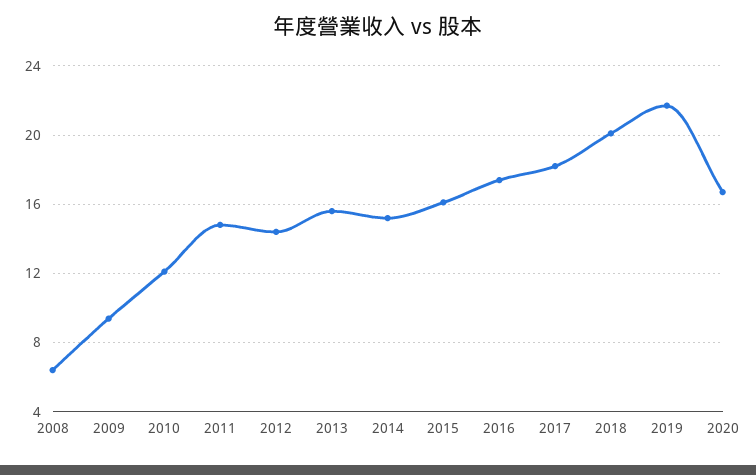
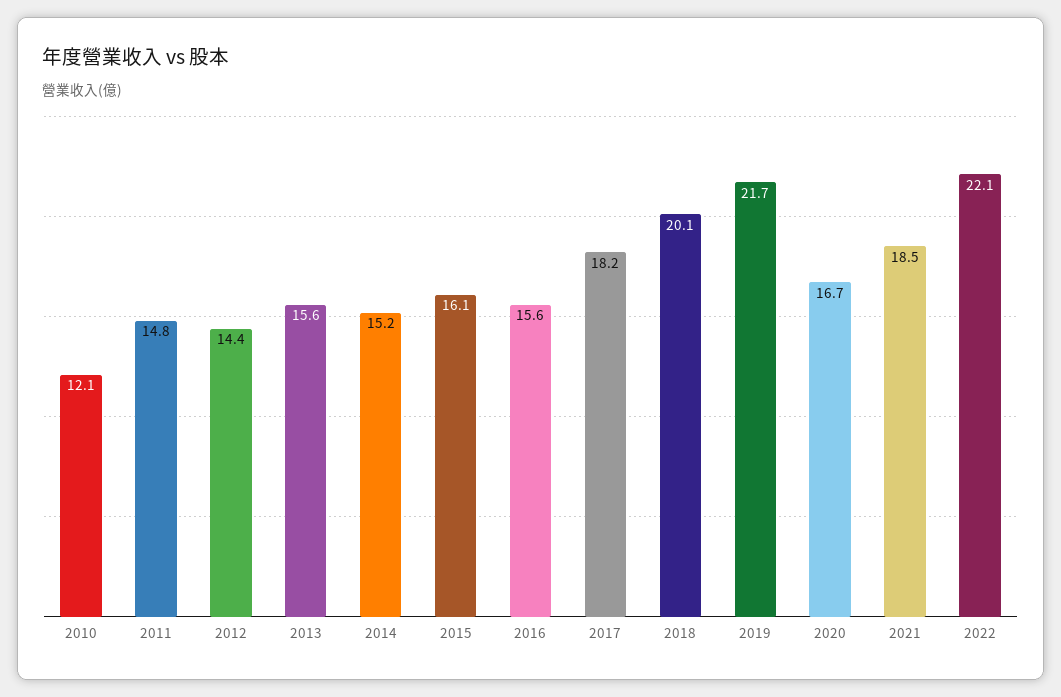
2008: 6.5 -> none
2009: 9.5 -> none
2016: 17.5 -> 15.6
2021: none -> 18.5
2022: none -> 22.1

